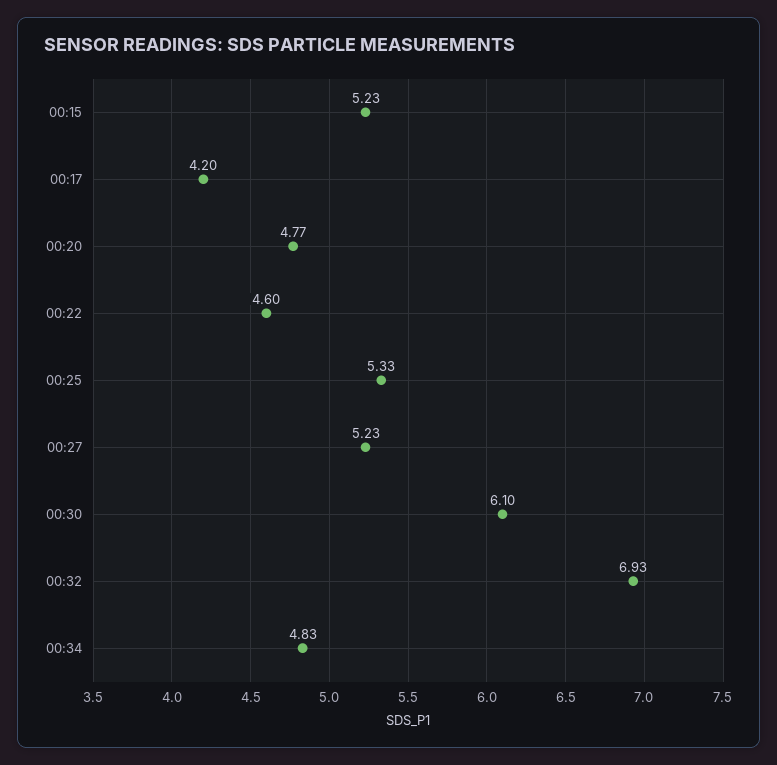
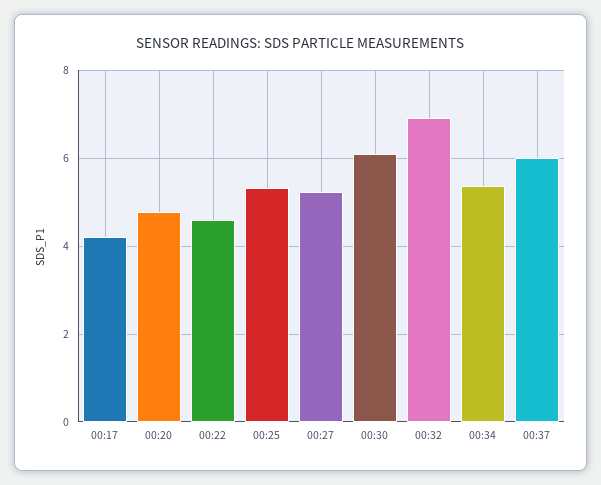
00:15: 5.23 -> none
00:34: 4.83 -> 5.4
00:37: none -> 6

